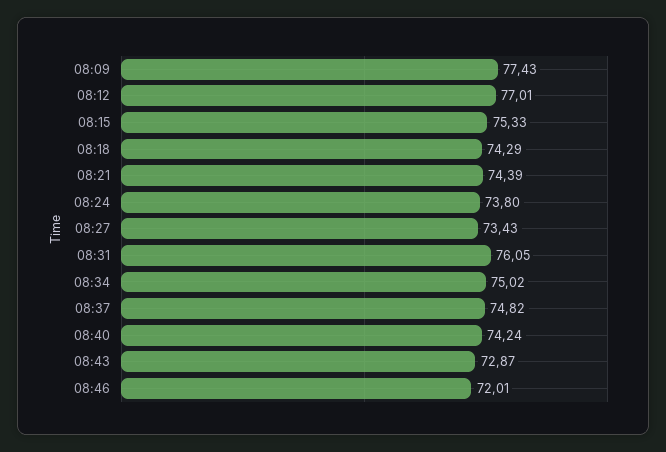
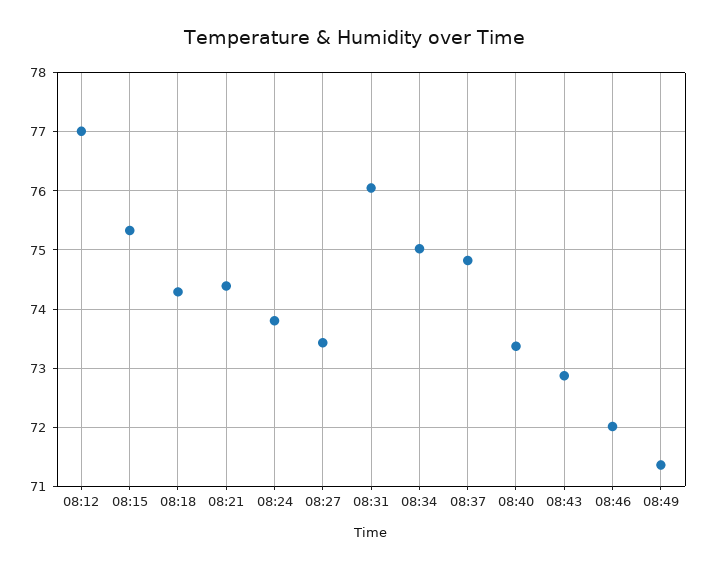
08:09: 77.43 -> none
08:40: 74.24 -> 73.4
08:49: none -> 71.4

